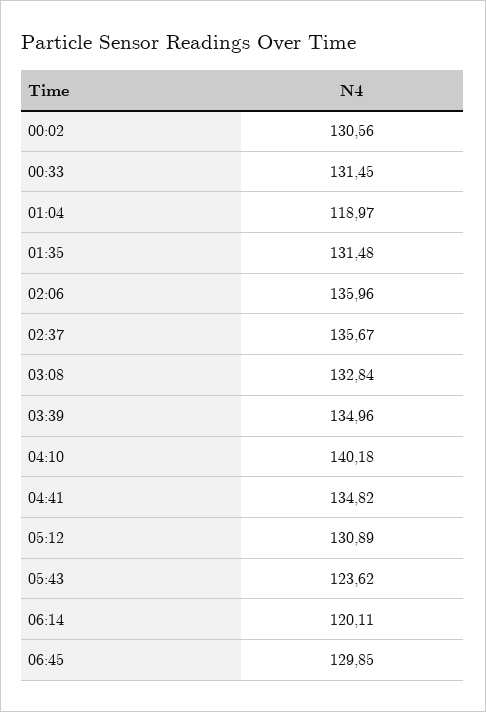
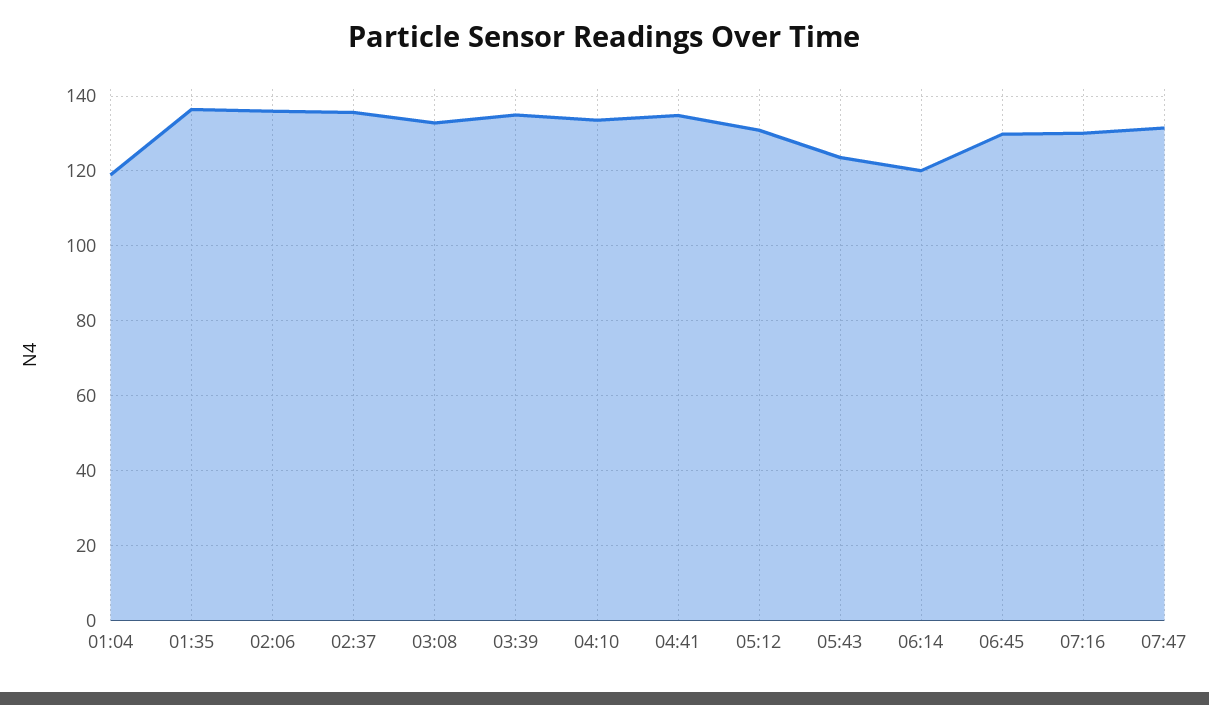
00:02: 130.56 -> none
00:33: 131.45 -> none
01:35: 131.48 -> 136
04:10: 140.18 -> 134
07:16: none -> 130
07:47: none -> 132

